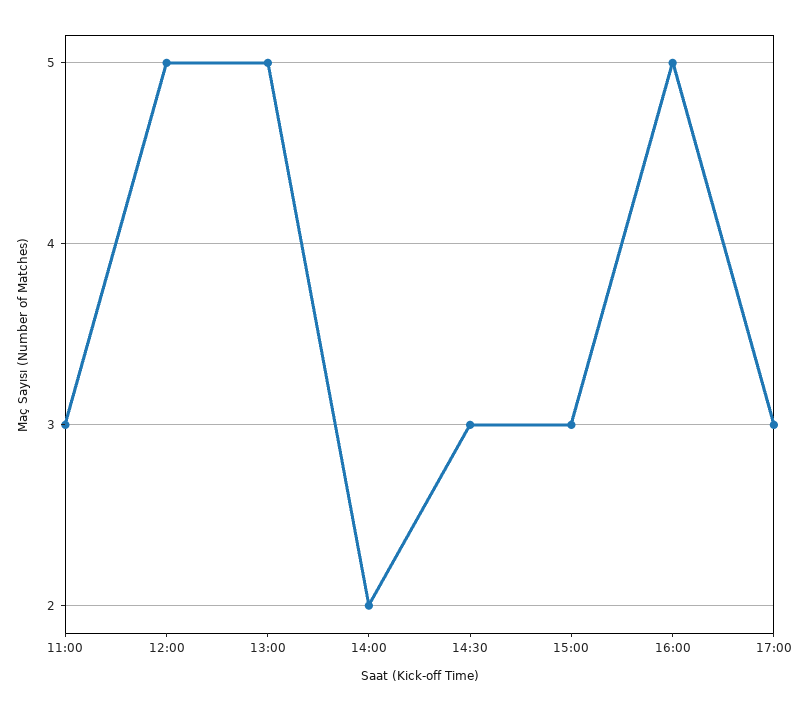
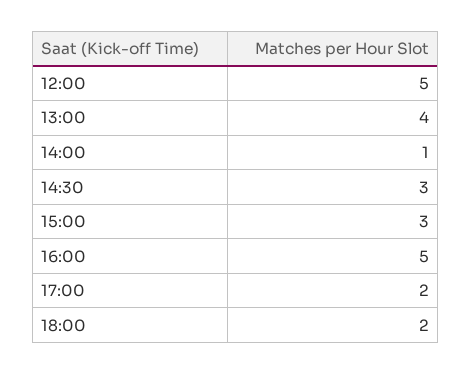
11:00: 3 -> none
13:00: 5 -> 4
14:00: 2 -> 1
17:00: 3 -> 2
18:00: none -> 2

